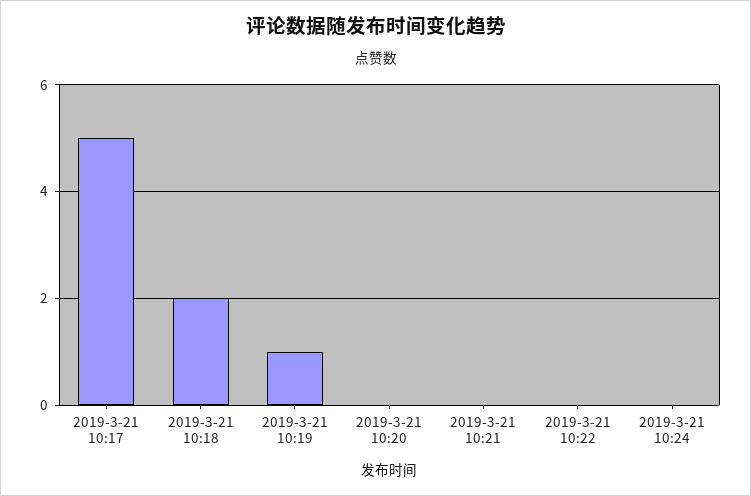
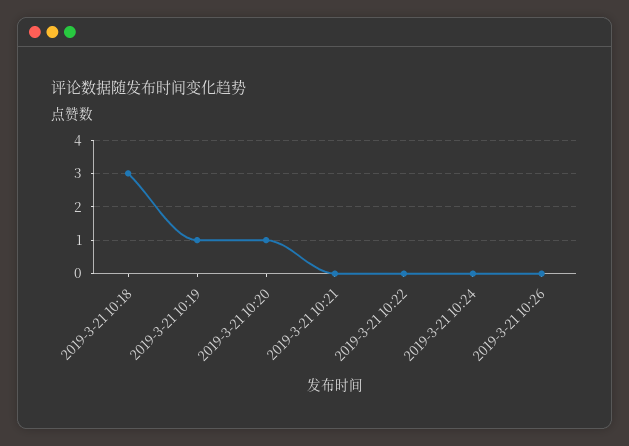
2019-3-21 10:17: 5 -> none
2019-3-21 10:18: 2 -> 3
2019-3-21 10:20: 0 -> 1
2019-3-21 10:26: none -> 0

